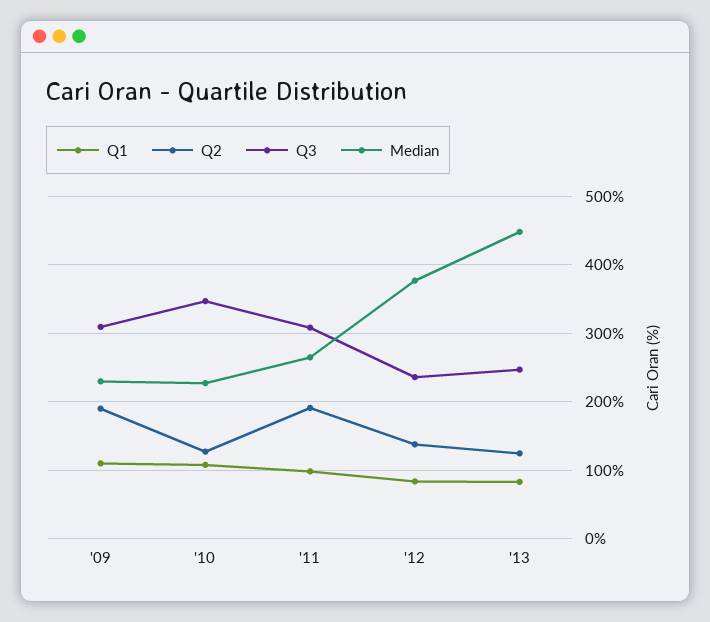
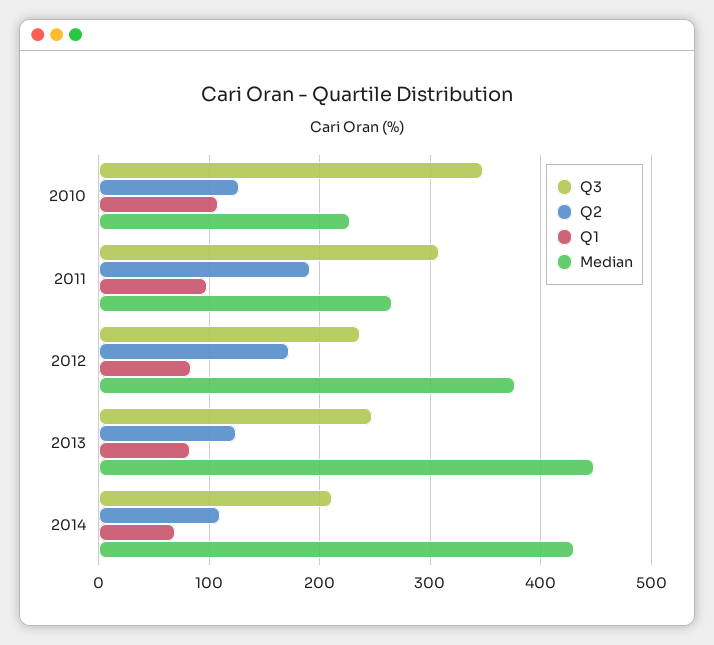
Q1, '09: 110 -> none
Q2, '09: 190 -> none
Q3, '09: 310 -> none
Median, '09: 230 -> none
Q2, '12: 140 -> 170
Q3, 2014: none -> 210
Q2, 2014: none -> 110
Q1, 2014: none -> 70
Median, 2014: none -> 430

